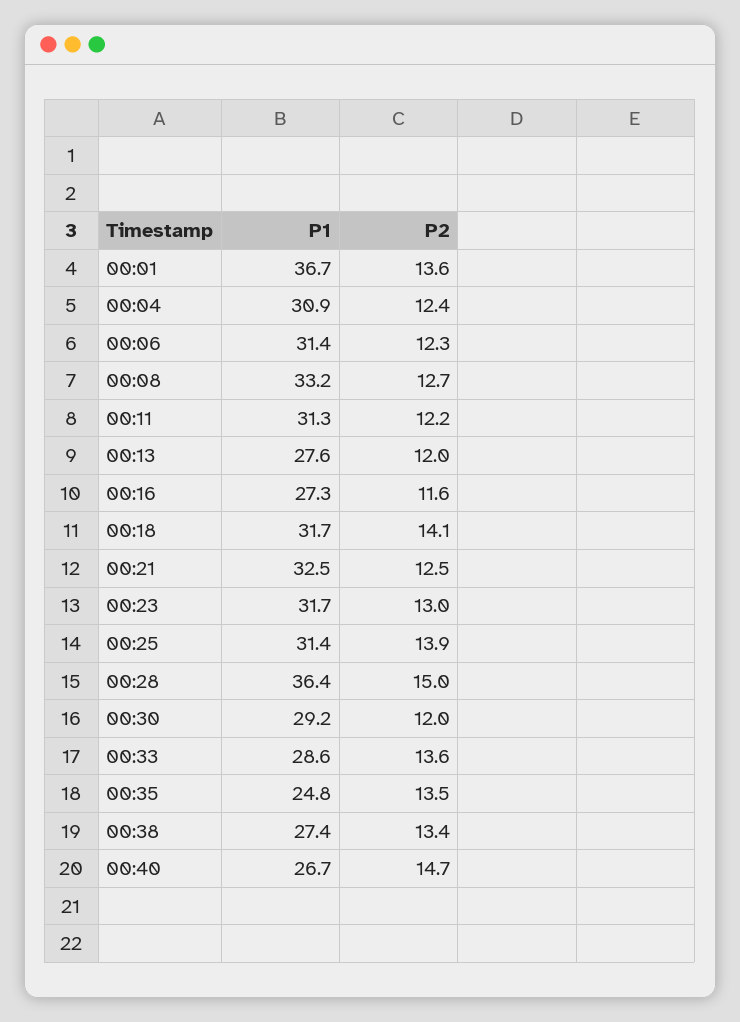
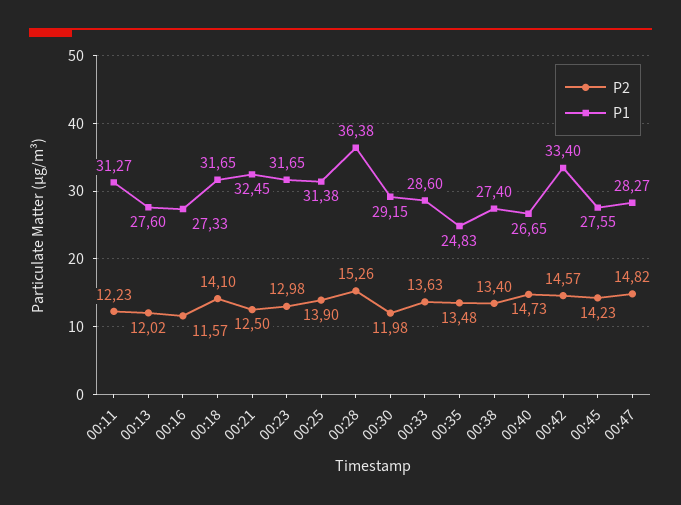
P1, 00:01: 36.7 -> none
P2, 00:01: 13.6 -> none
P1, 00:04: 30.9 -> none
P2, 00:04: 12.4 -> none
P1, 00:06: 31.4 -> none
P2, 00:06: 12.3 -> none
P1, 00:08: 33.2 -> none
P2, 00:08: 12.7 -> none
P2, 00:28: 15 -> 15.26
P2, 00:42: none -> 14.57
P1, 00:42: none -> 33.4
P2, 00:45: none -> 14.23
P1, 00:45: none -> 27.55
P2, 00:47: none -> 14.82
P1, 00:47: none -> 28.27

